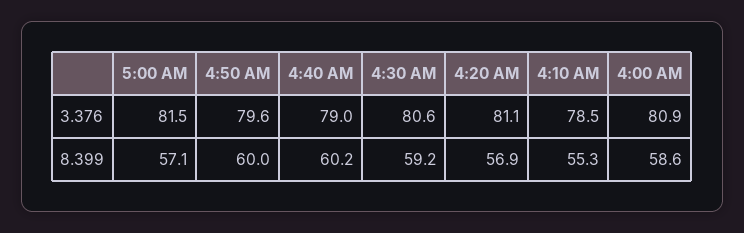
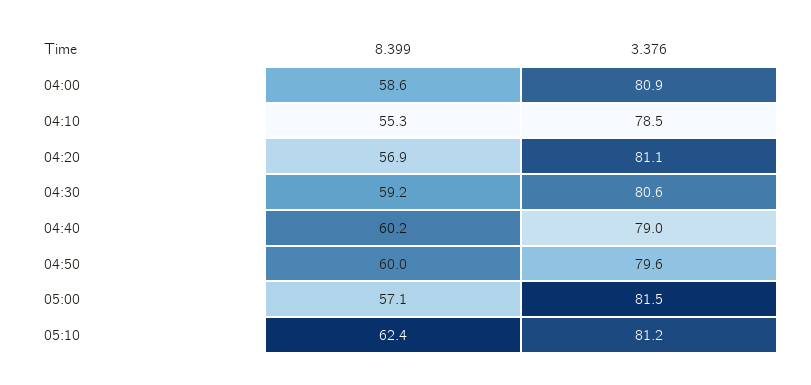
05:10, 8.399: none -> 62.4
05:10, 3.376: none -> 81.2

